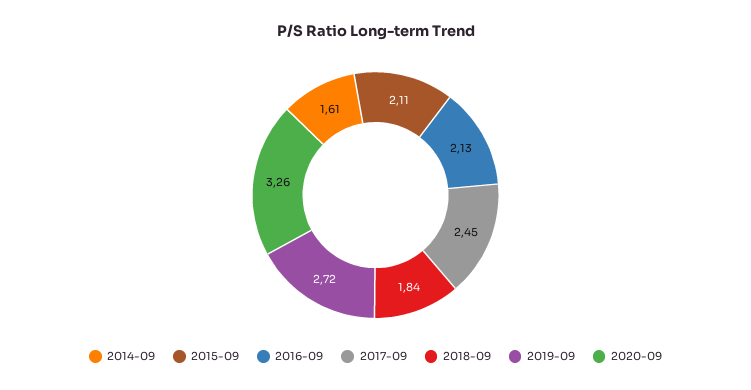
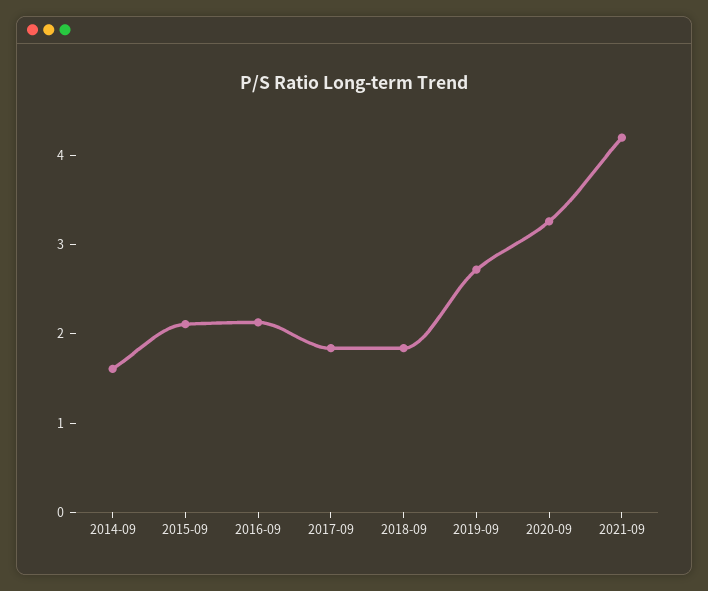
2017-09: 2.45 -> 1.8
2021-09: none -> 4.2

